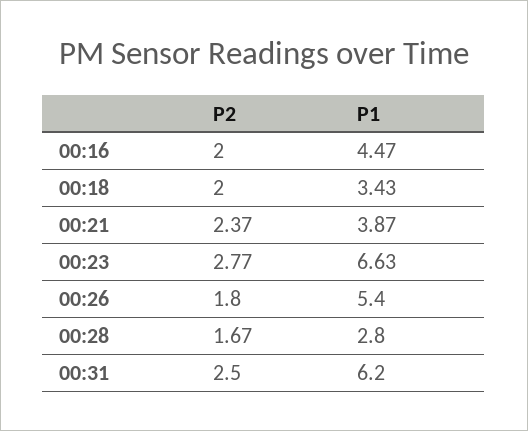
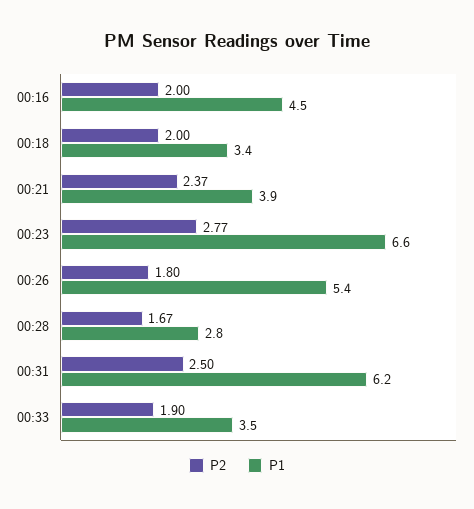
P2, 00:33: none -> 1.9
P1, 00:33: none -> 3.5

